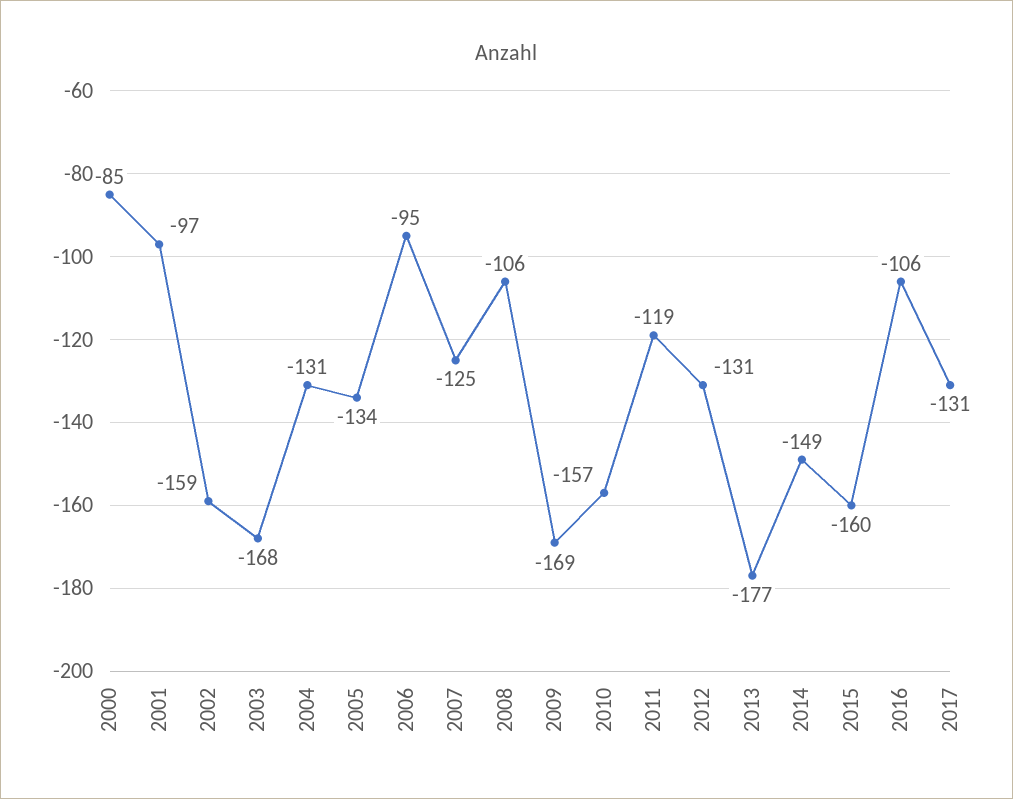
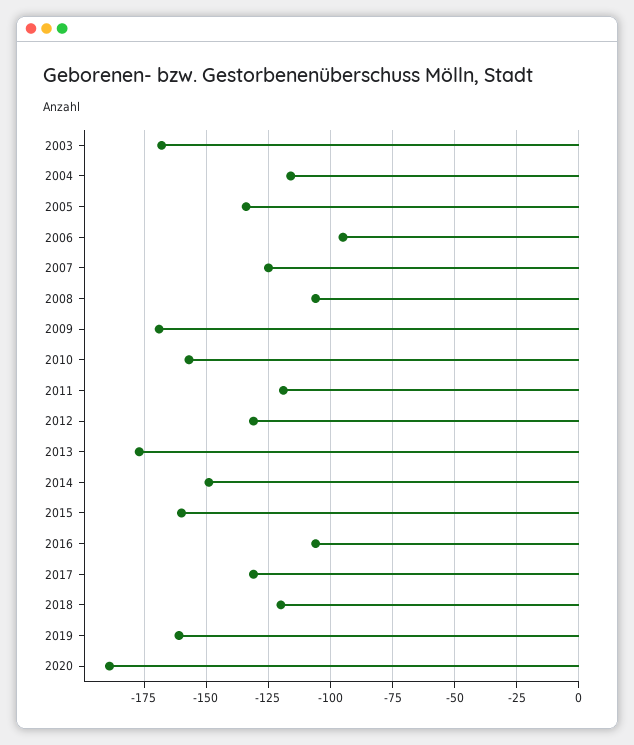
2000: -85 -> none
2001: -97 -> none
2002: -159 -> none
2004: -131 -> -115
2018: none -> -120
2019: none -> -160
2020: none -> -190

